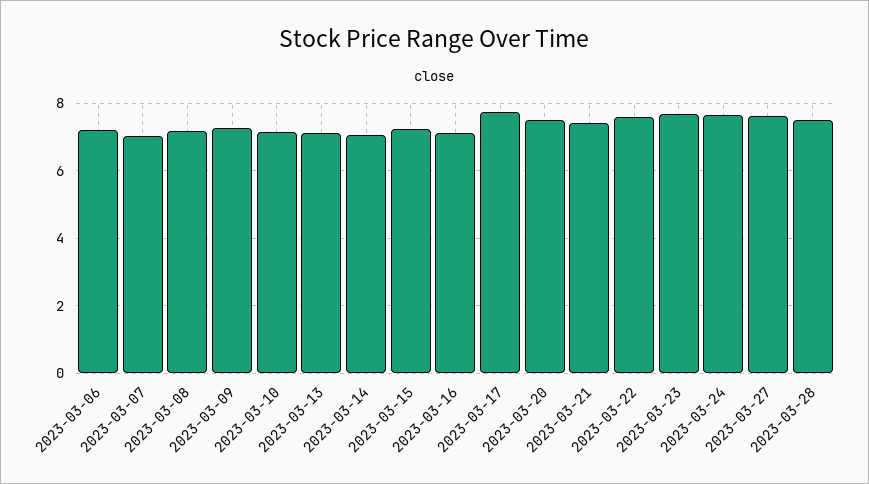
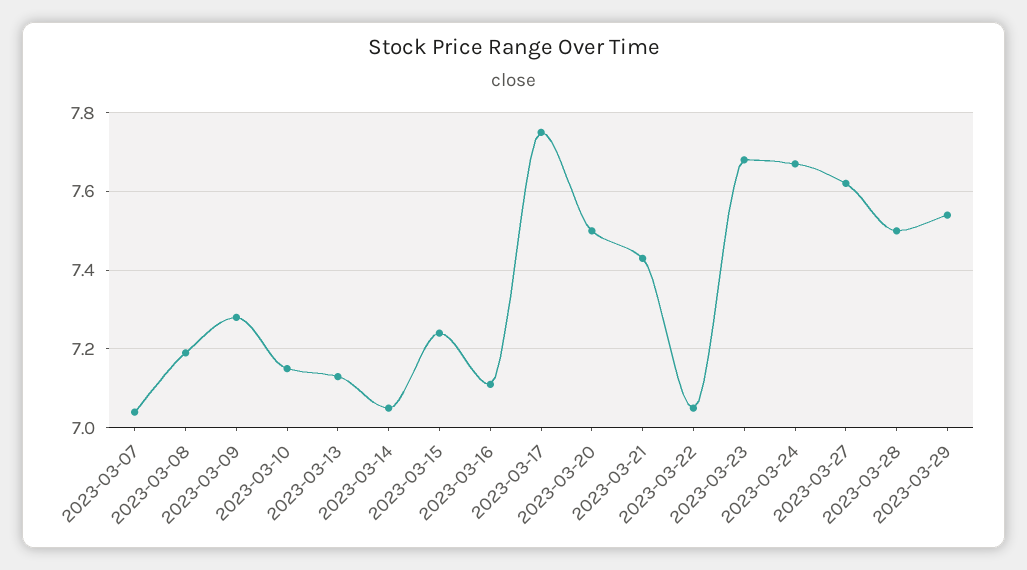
2023-03-06: 7.2 -> none
2023-03-22: 7.6 -> 7.05
2023-03-29: none -> 7.55

